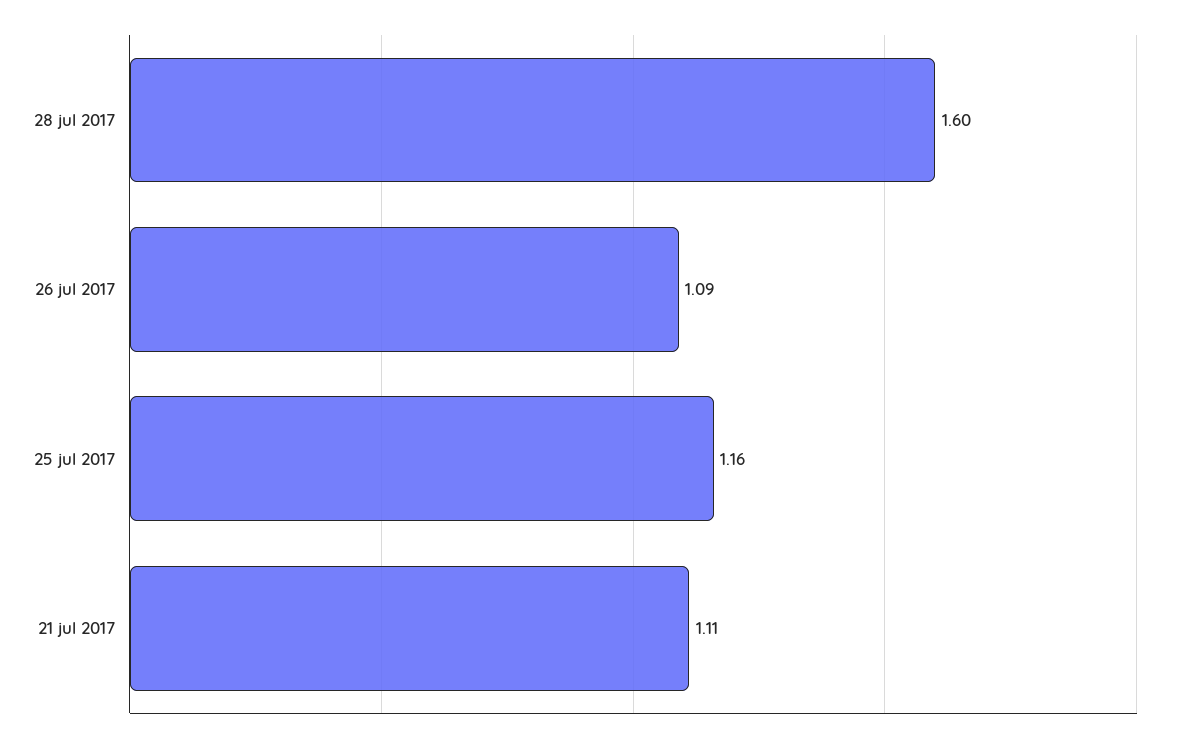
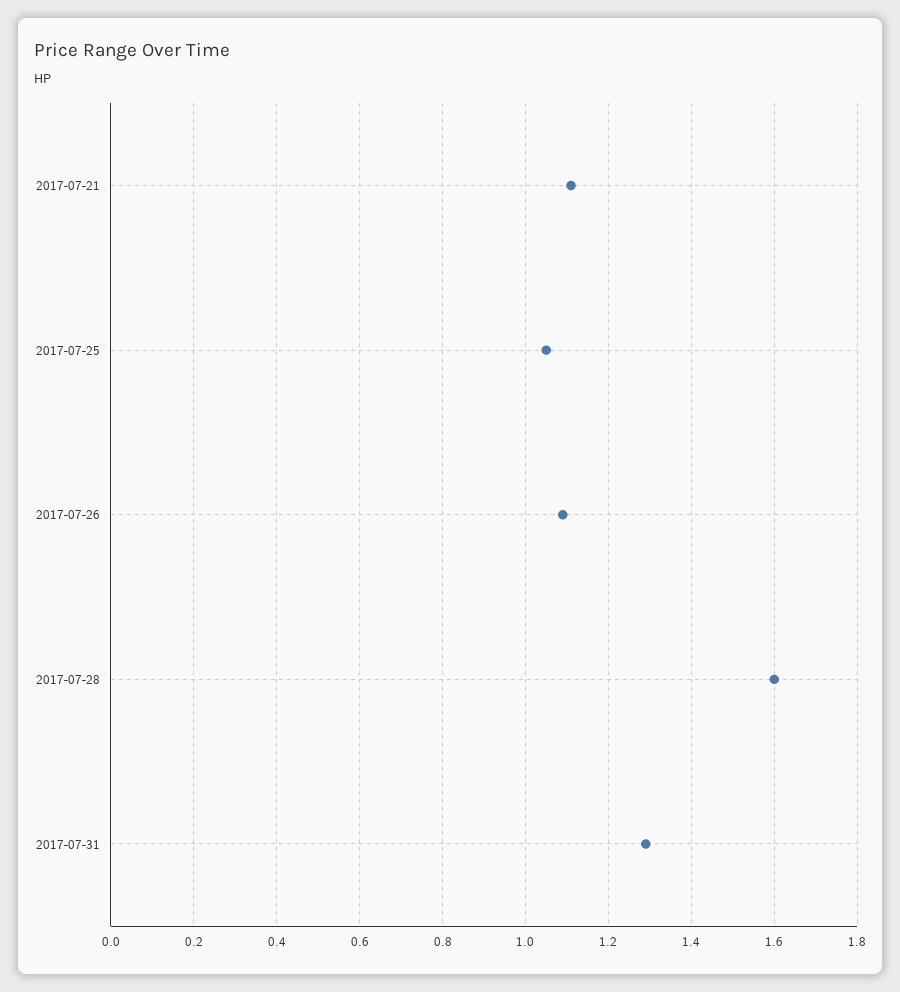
25 jul 2017: 1.16 -> 1.05
2017-07-31: none -> 1.3

